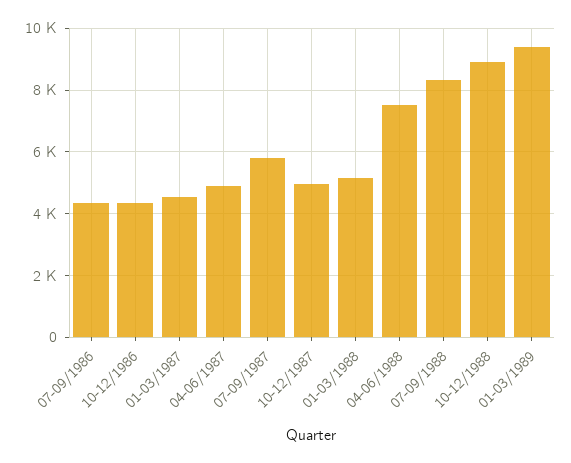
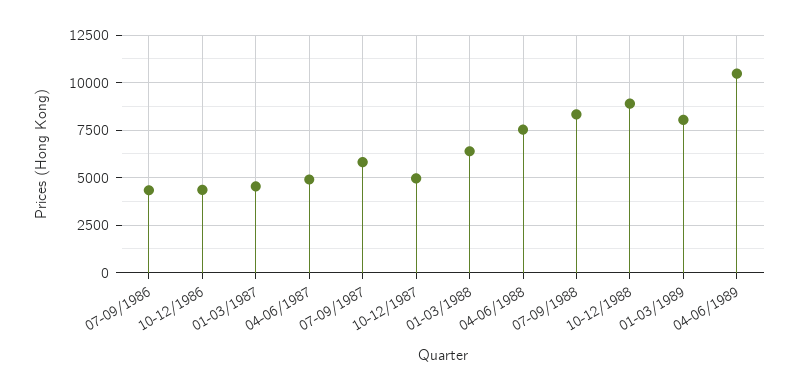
01-03/1988: 5200 -> 6500
01-03/1989: 9400 -> 8000
04-06/1989: none -> 10500

